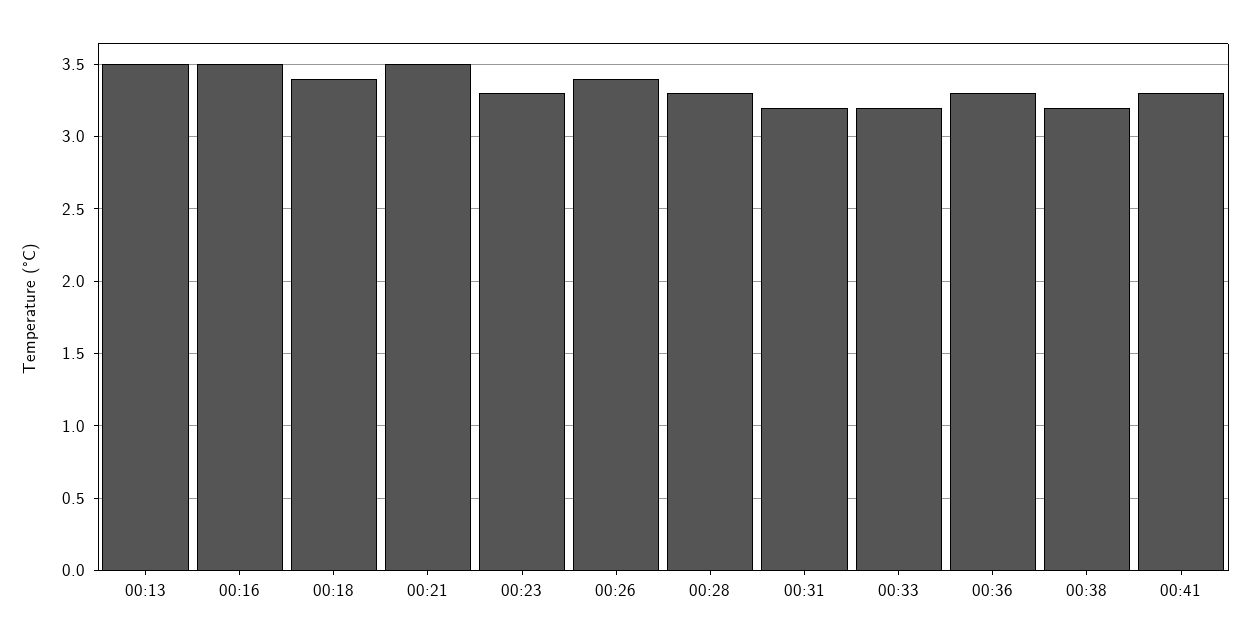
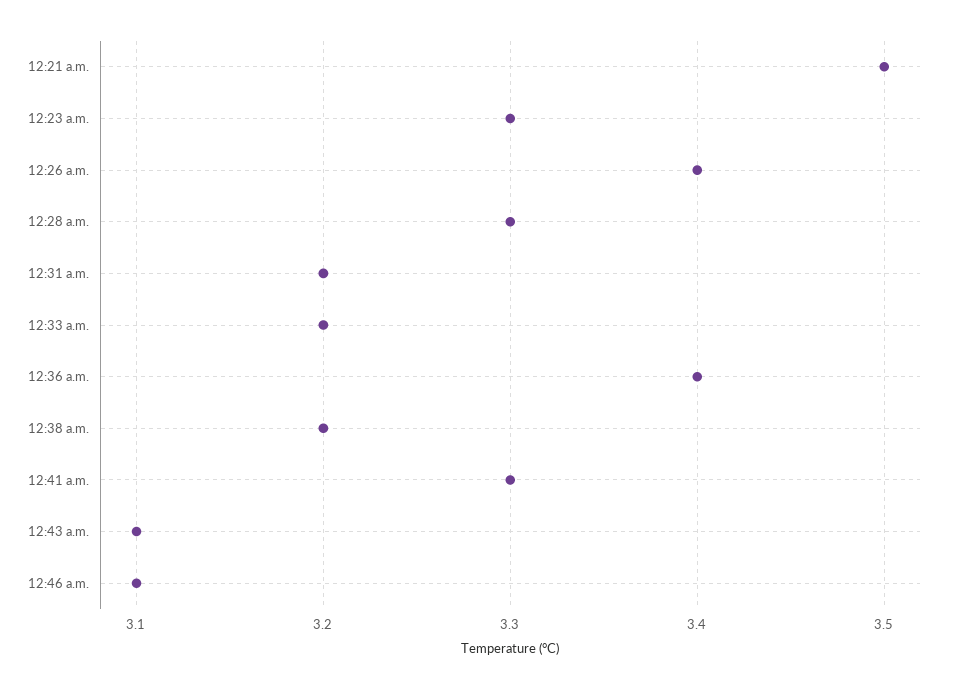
00:13: 3.5 -> none
00:16: 3.5 -> none
00:18: 3.4 -> none
00:36: 3.3 -> 3.4
12:43 a.m.: none -> 3.1
12:46 a.m.: none -> 3.1

